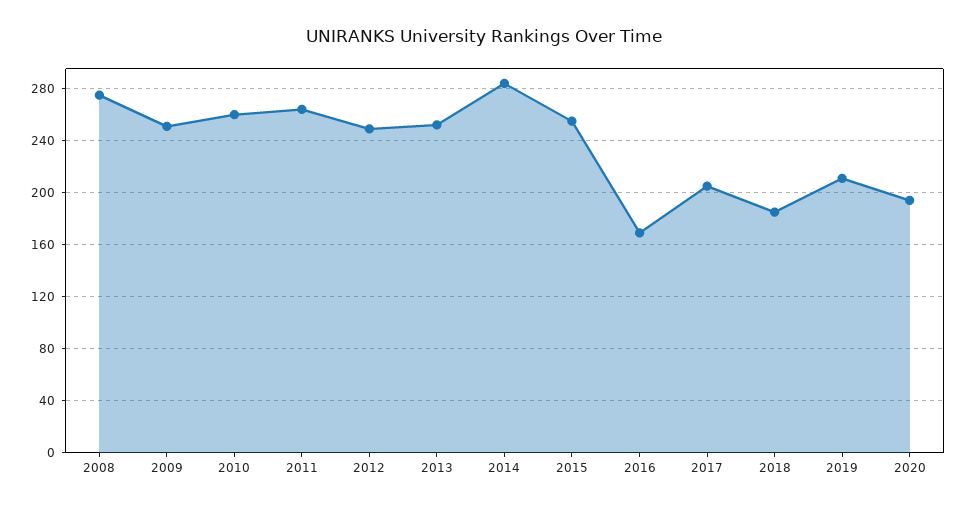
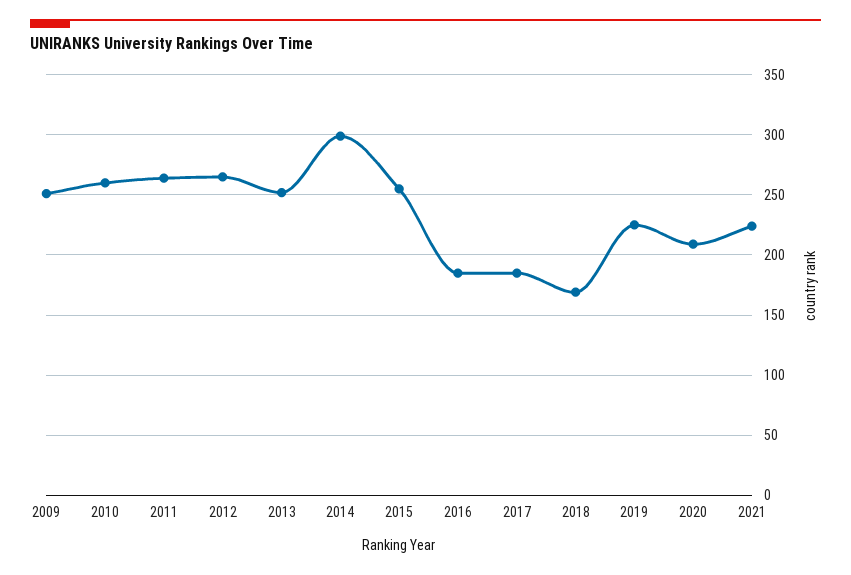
2008: 275 -> none
2012: 250 -> 265
2014: 285 -> 300
2016: 170 -> 185
2017: 205 -> 185
2018: 185 -> 170
2019: 210 -> 225
2020: 195 -> 210
2021: none -> 225

